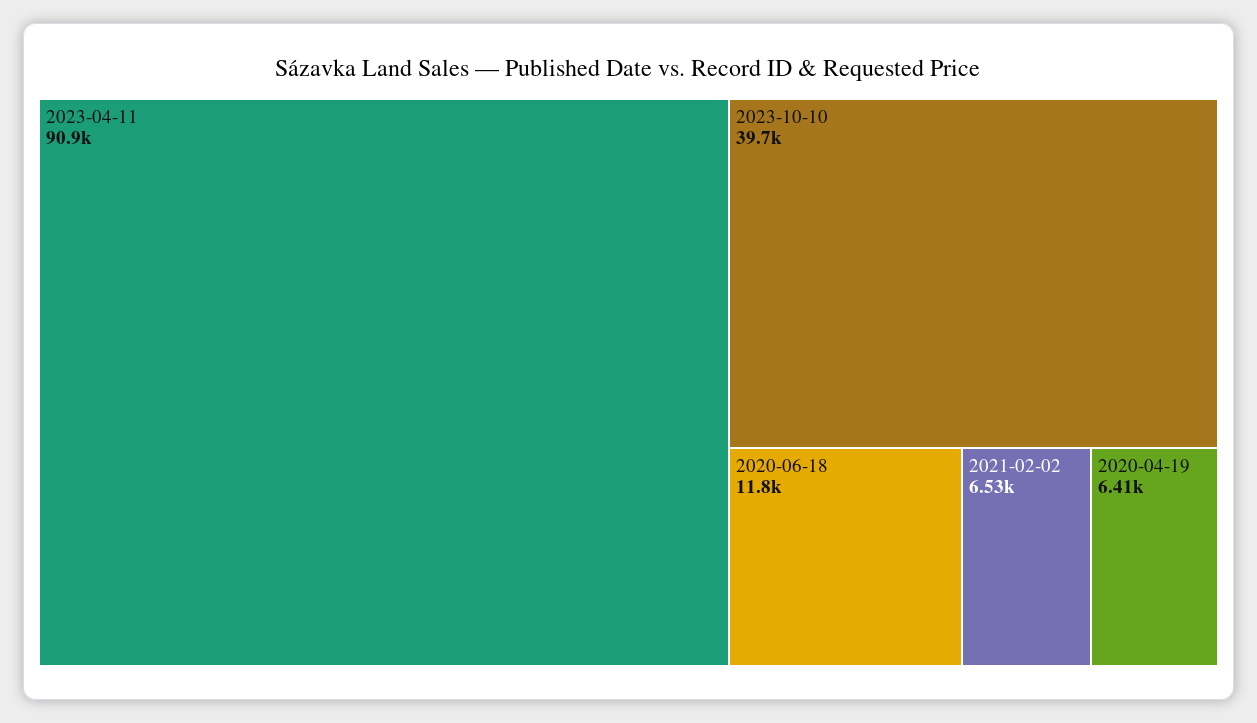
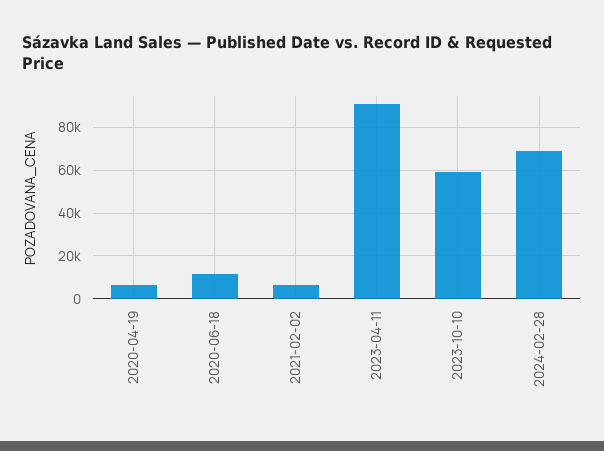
2023-10-10: 39700 -> 60000
2024-02-28: none -> 70000

